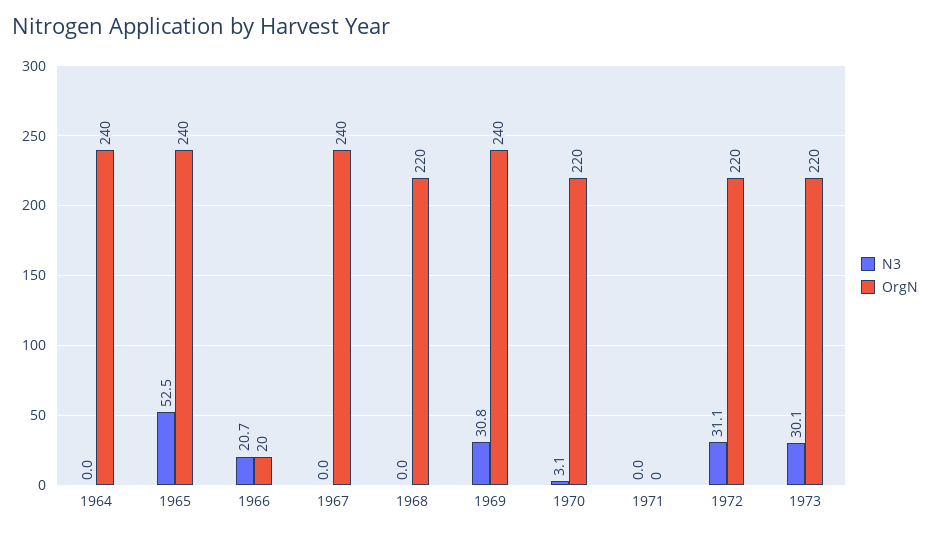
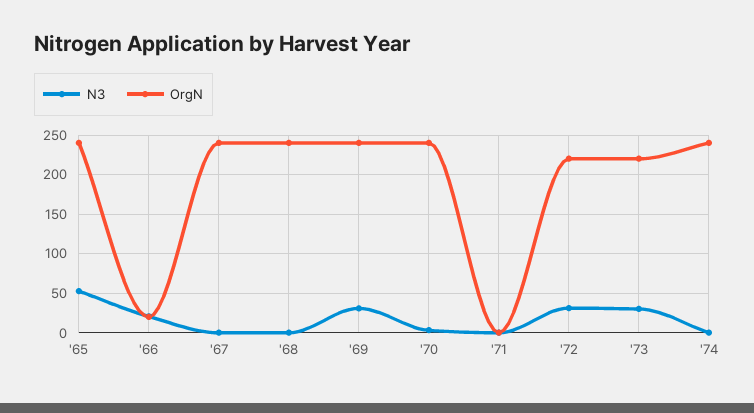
N3, 1964: 0 -> none
OrgN, 1964: 240 -> none
OrgN, 1968: 220 -> 240
OrgN, 1970: 220 -> 240
N3, '74: none -> 0
OrgN, '74: none -> 240

